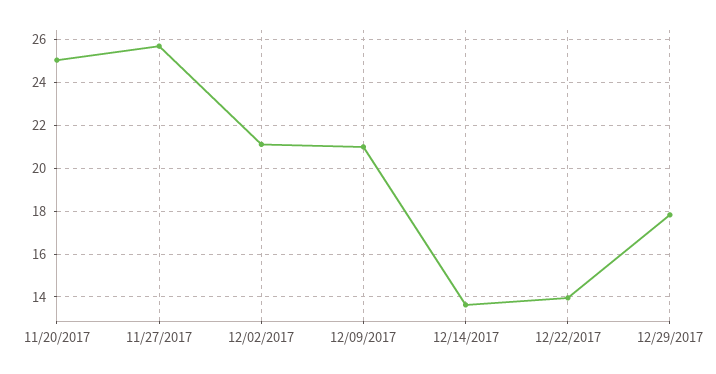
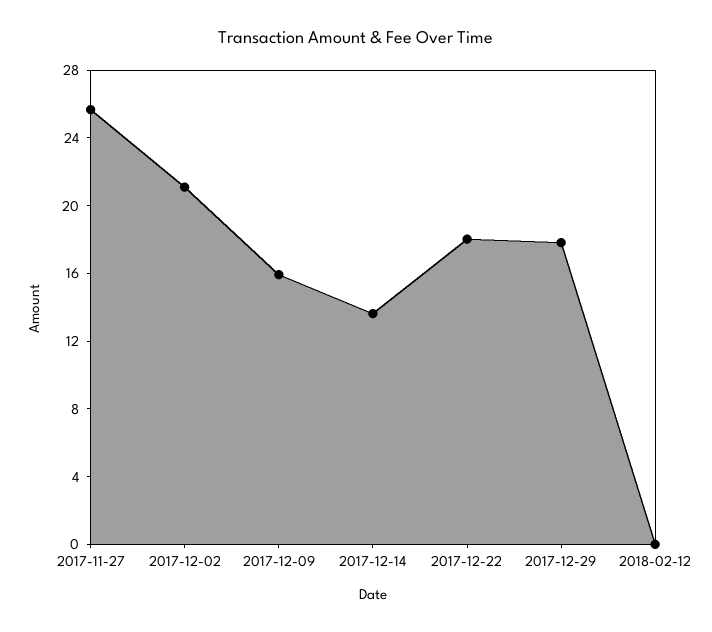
11/20/2017: 25 -> none
12/09/2017: 21 -> 16
12/22/2017: 14 -> 18
2018-02-12: none -> 0

